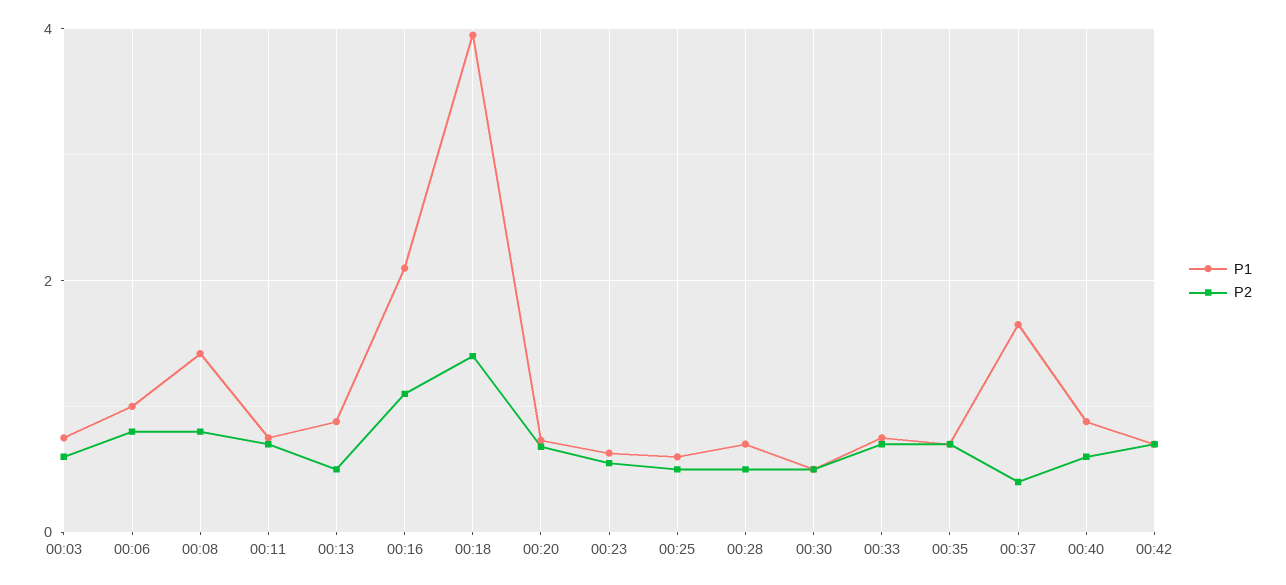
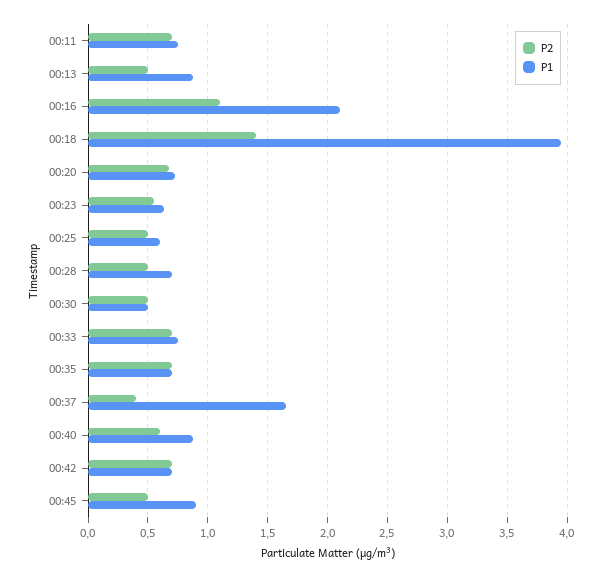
P1, 00:03: 0.8 -> none
P2, 00:03: 0.6 -> none
P1, 00:06: 1 -> none
P2, 00:06: 0.8 -> none
P1, 00:08: 1.4 -> none
P2, 00:08: 0.8 -> none
P2, 00:45: none -> 0.5
P1, 00:45: none -> 0.9

